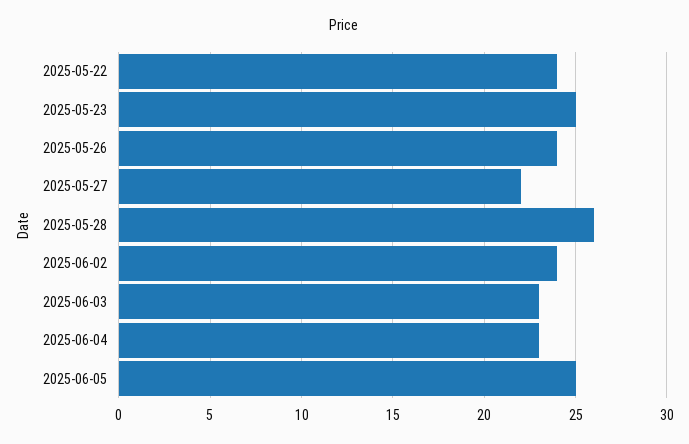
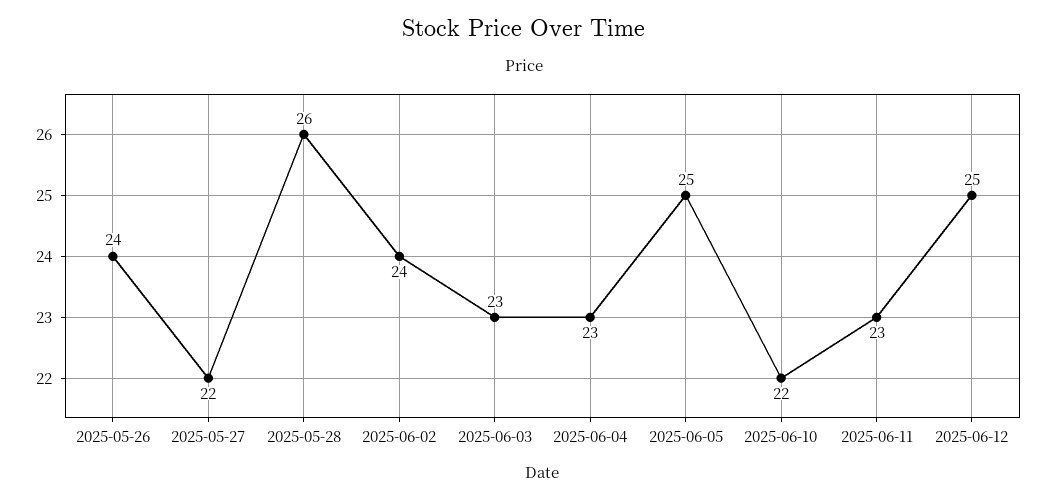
2025-05-22: 24 -> none
2025-05-23: 25 -> none
2025-06-10: none -> 22
2025-06-11: none -> 23
2025-06-12: none -> 25

